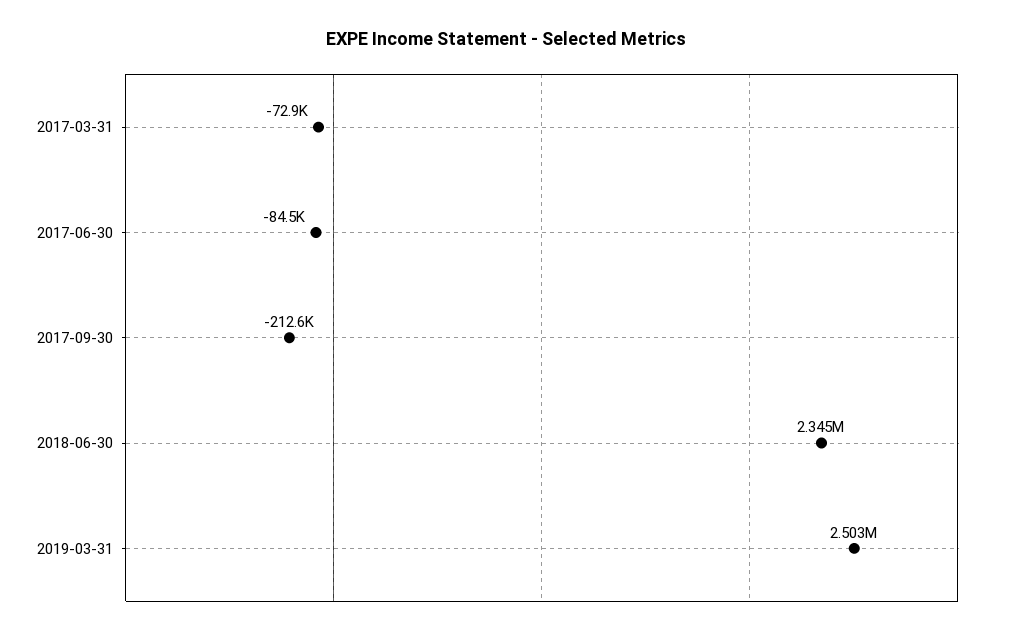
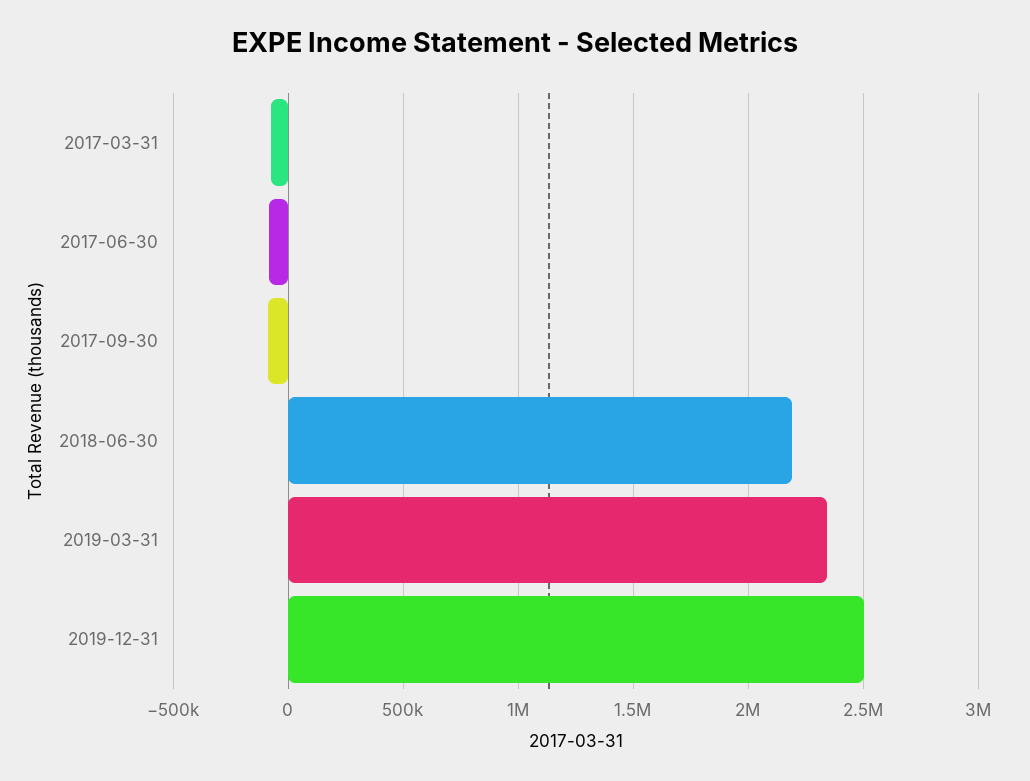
2017-09-30: -212600 -> -100000
2018-06-30: 2345000 -> 2200000
2019-03-31: 2503000 -> 2350000
2019-12-31: none -> 2500000

